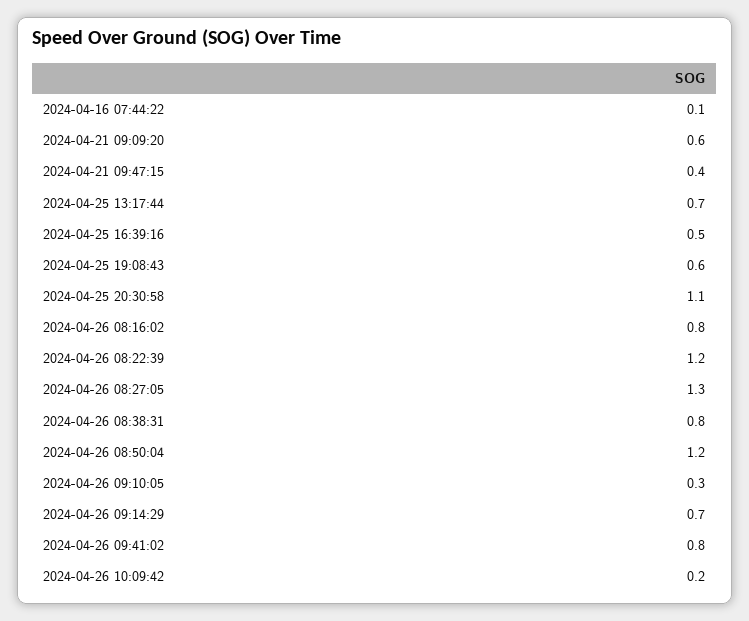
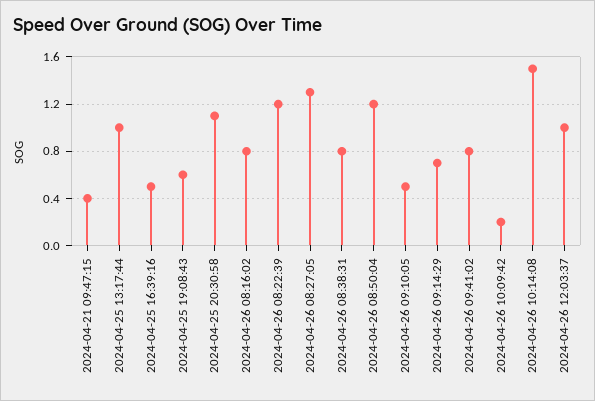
2024-04-16 07:44:22: 0.1 -> none
2024-04-21 09:09:20: 0.6 -> none
2024-04-25 13:17:44: 0.7 -> 1
2024-04-26 09:10:05: 0.3 -> 0.5
2024-04-26 10:14:08: none -> 1.5
2024-04-26 12:03:37: none -> 1

